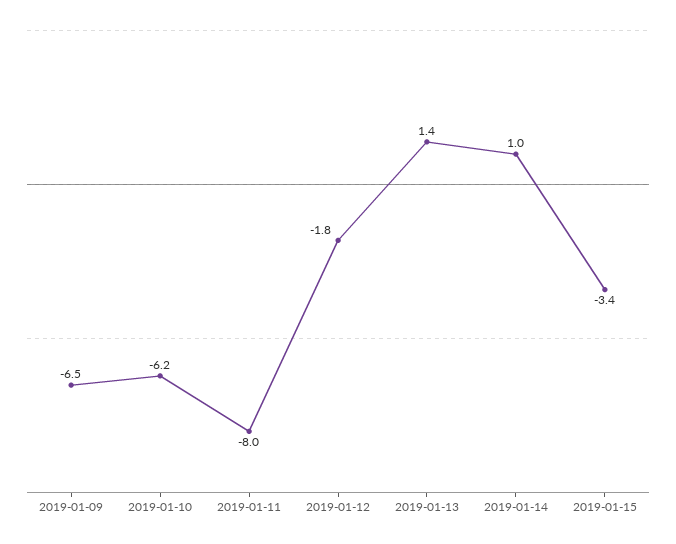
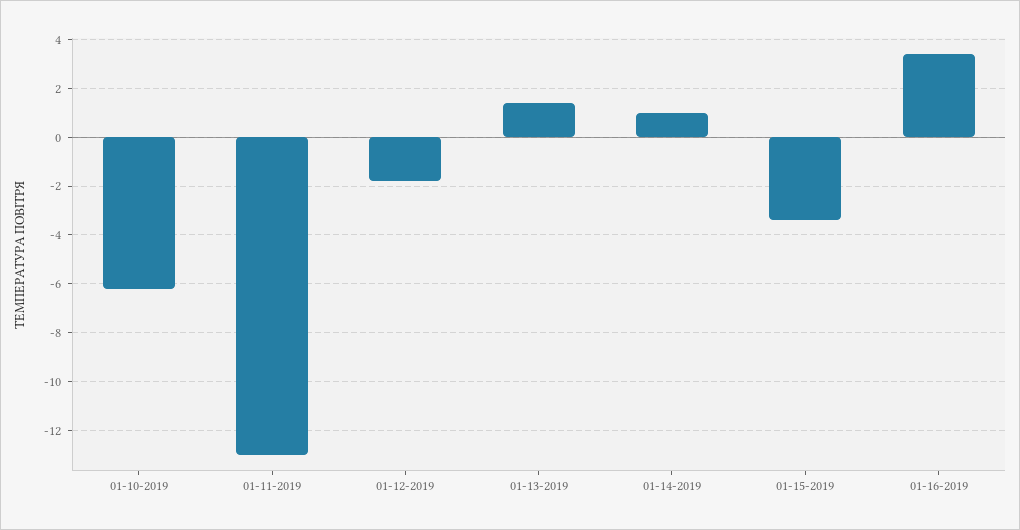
2019-01-09: -6.5 -> none
2019-01-11: -8 -> -13
01-16-2019: none -> 3.5

